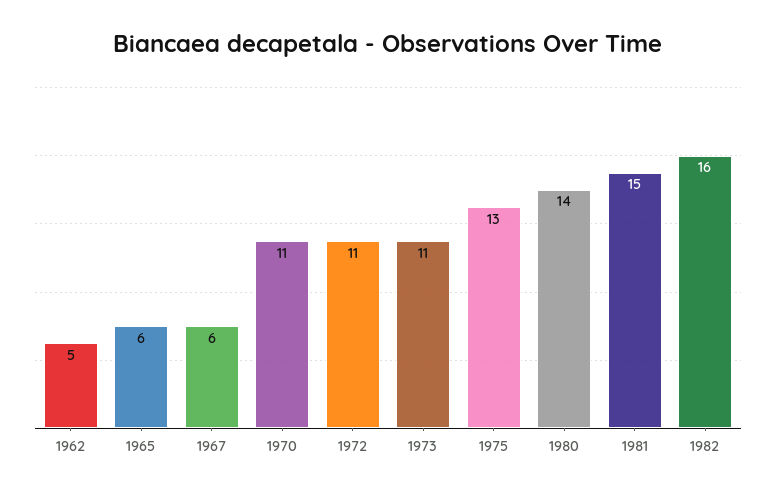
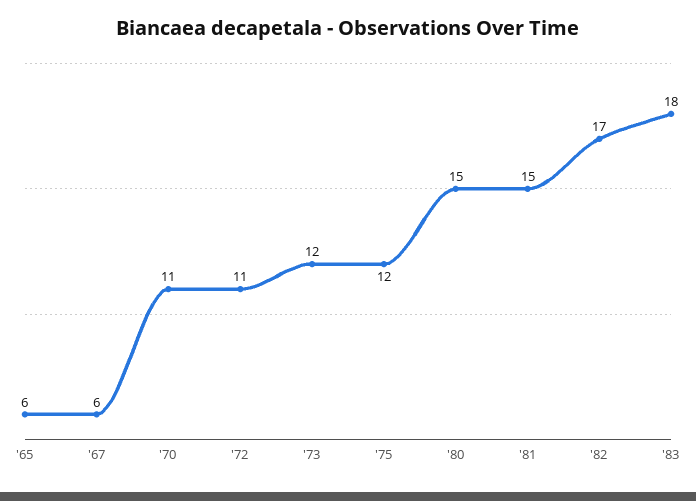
1962: 5 -> none
1973: 11 -> 12
1975: 13 -> 12
1980: 14 -> 15
1982: 16 -> 17
'83: none -> 18

